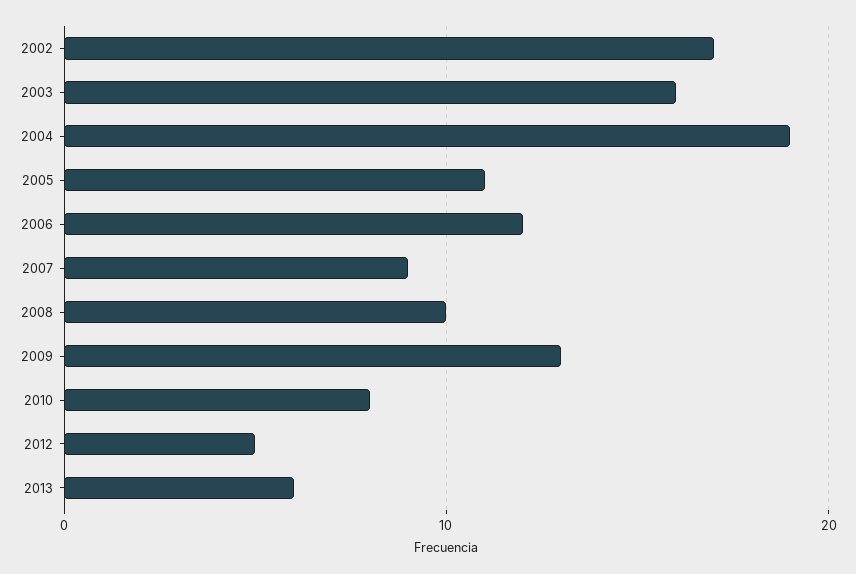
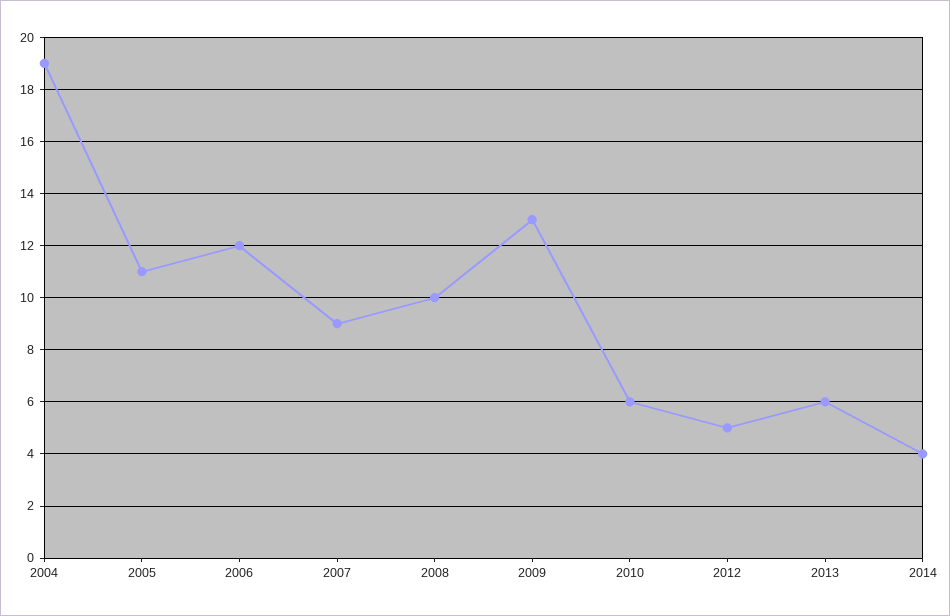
2002: 17 -> none
2003: 16 -> none
2010: 8 -> 6
2014: none -> 4

